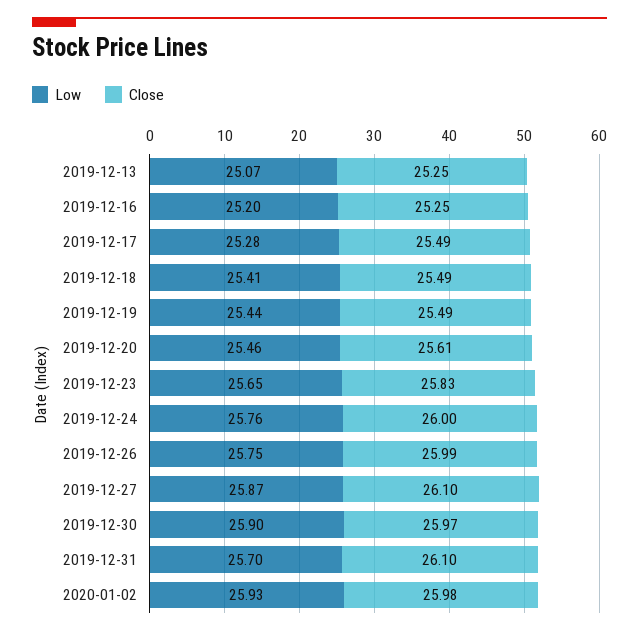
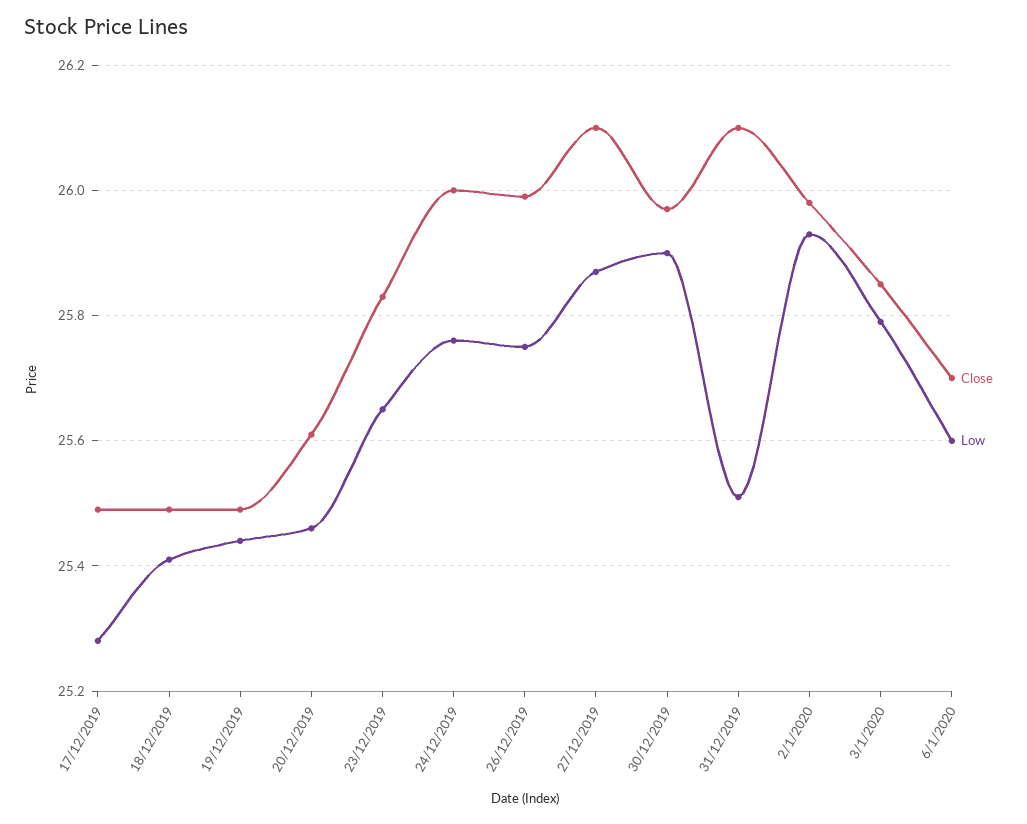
Low, 2019-12-13: 25.07 -> none
Close, 2019-12-13: 25.25 -> none
Low, 2019-12-16: 25.2 -> none
Close, 2019-12-16: 25.25 -> none
Low, 2019-12-31: 25.7 -> 25.5
Close, 3/1/2020: none -> 25.85
Low, 3/1/2020: none -> 25.8
Close, 6/1/2020: none -> 25.7
Low, 6/1/2020: none -> 25.6

